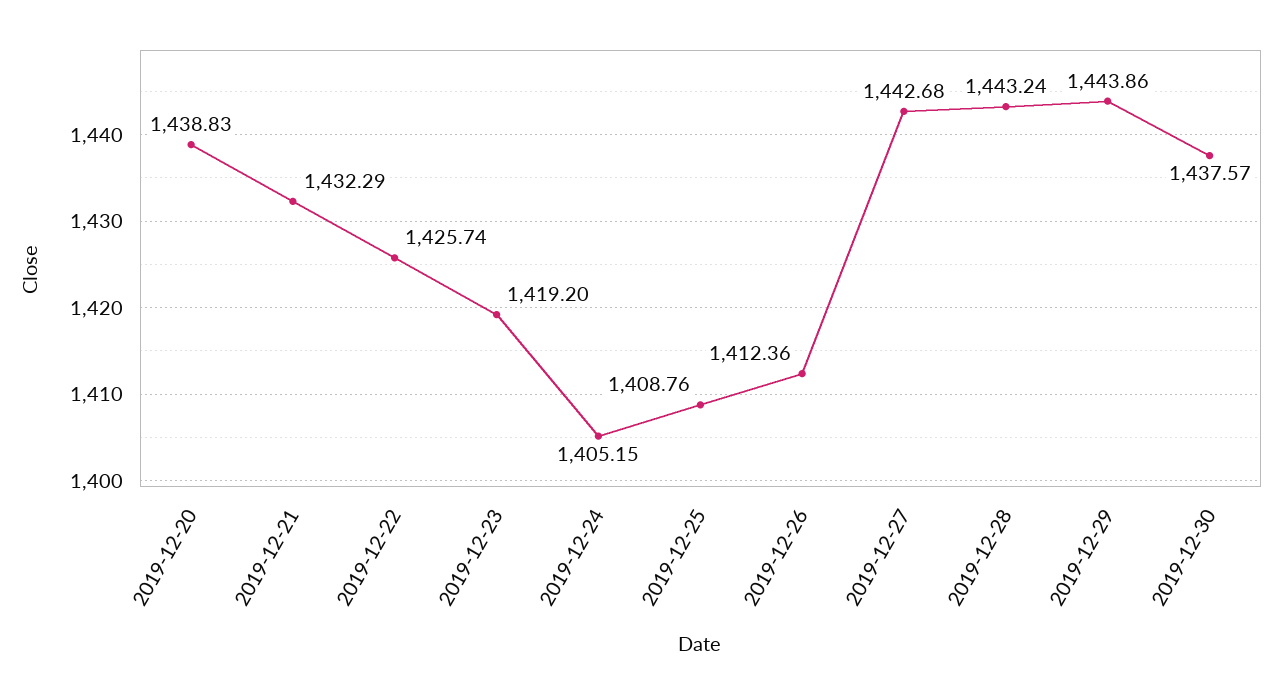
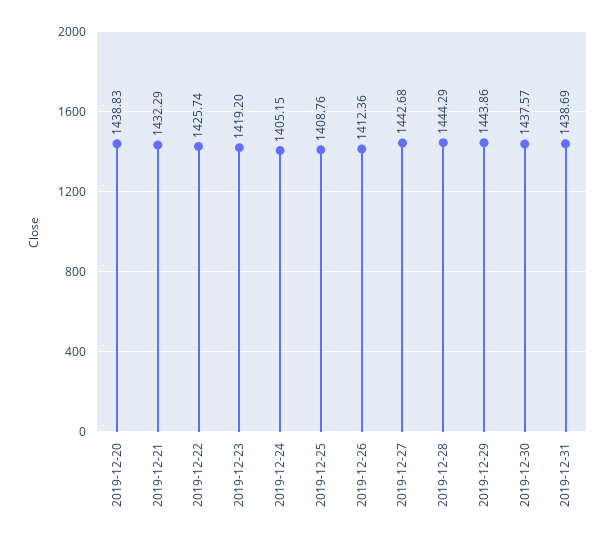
2019-12-28: 1443.24 -> 1444.29
2019-12-31: none -> 1438.69

